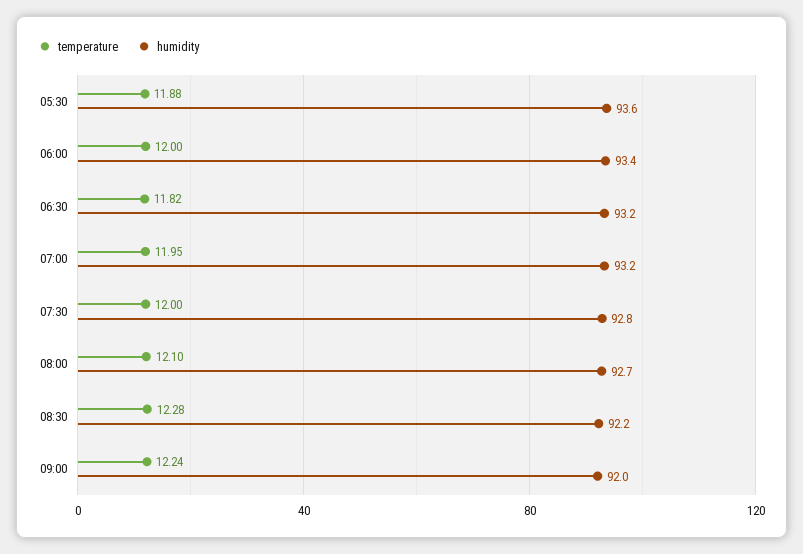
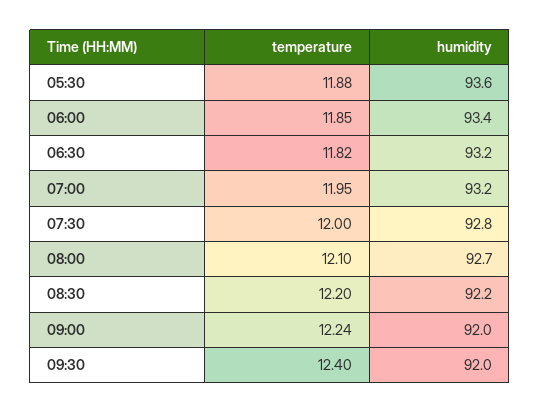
temperature, 06:00: 12 -> 11.85
temperature, 08:30: 12.28 -> 12.2
temperature, 09:30: none -> 12.4
humidity, 09:30: none -> 92

